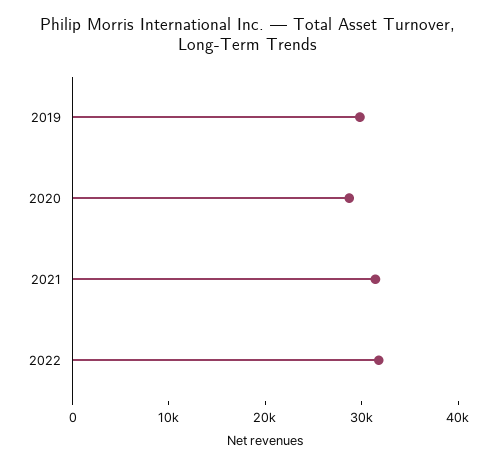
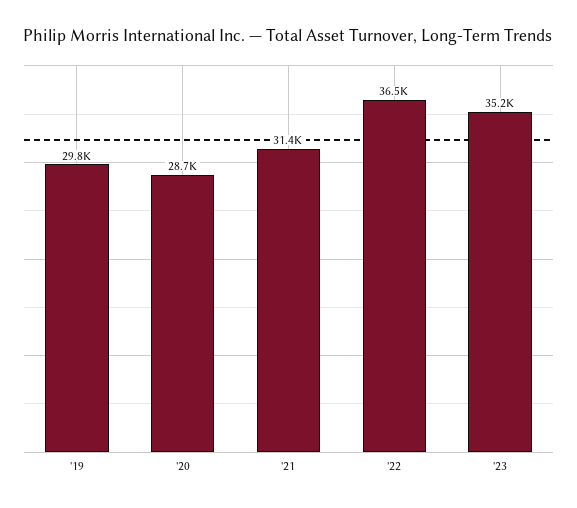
2022: 32000 -> 36500
'23: none -> 35200

